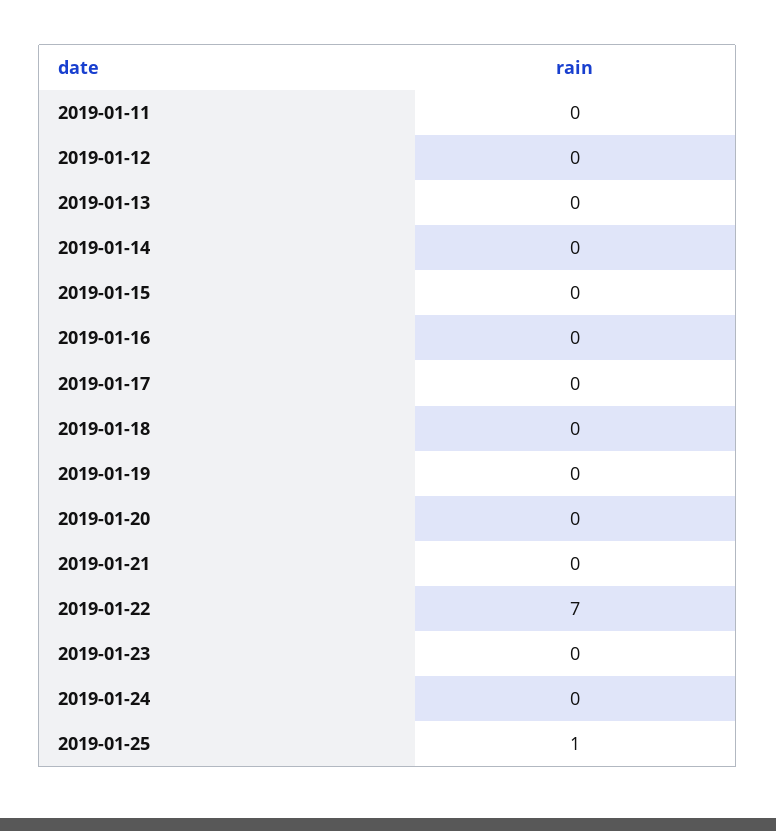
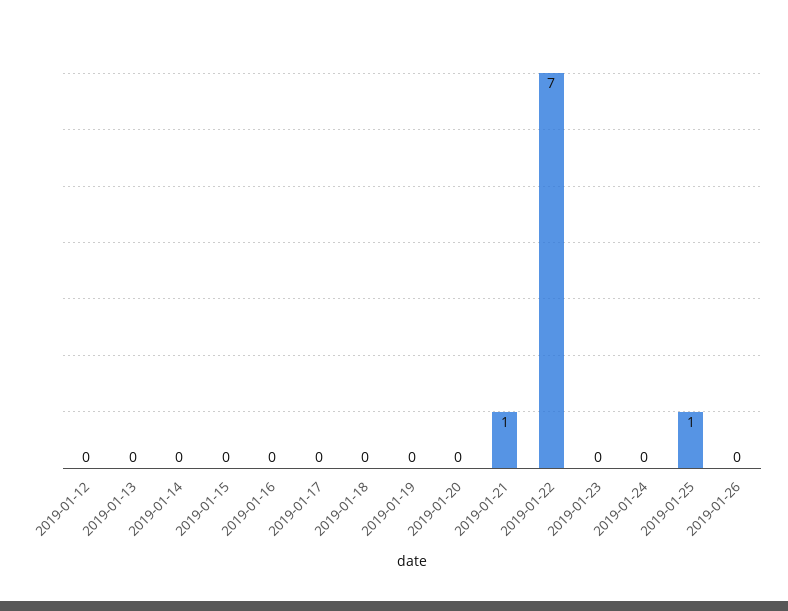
2019-01-11: 0 -> none
2019-01-21: 0 -> 1
2019-01-26: none -> 0

